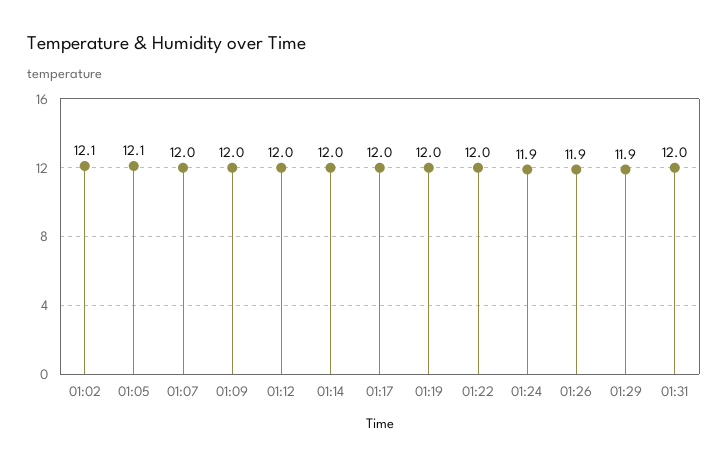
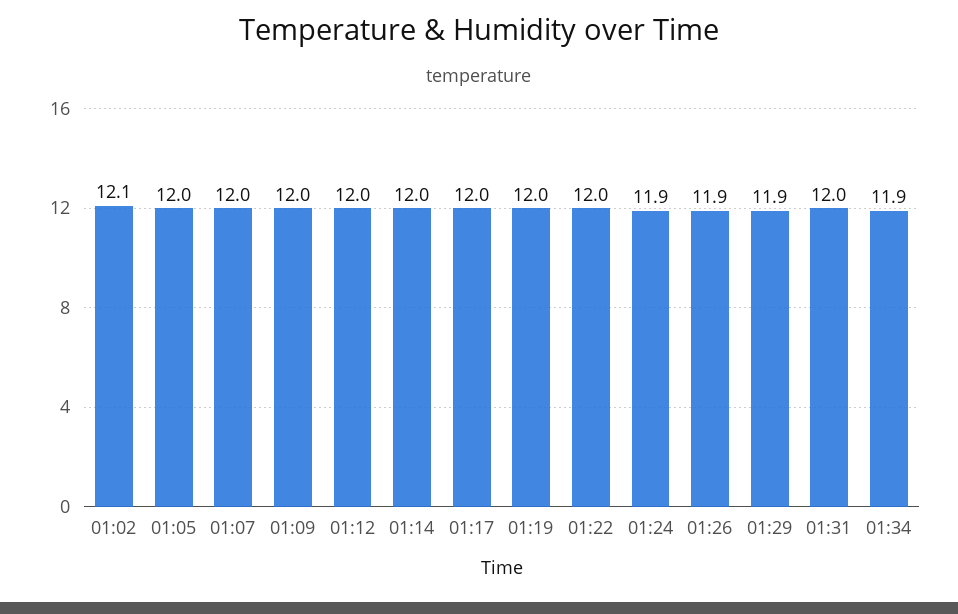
01:05: 12.1 -> 12
01:34: none -> 11.9

